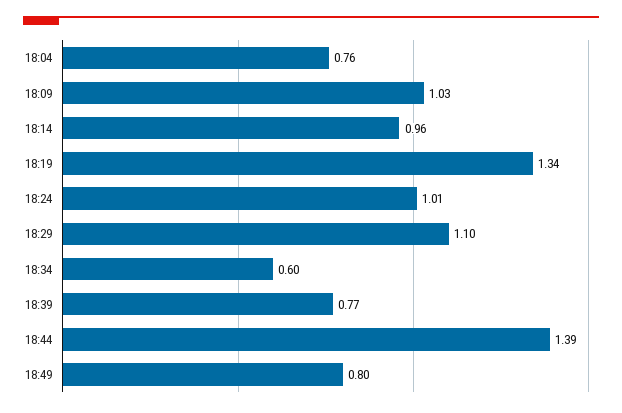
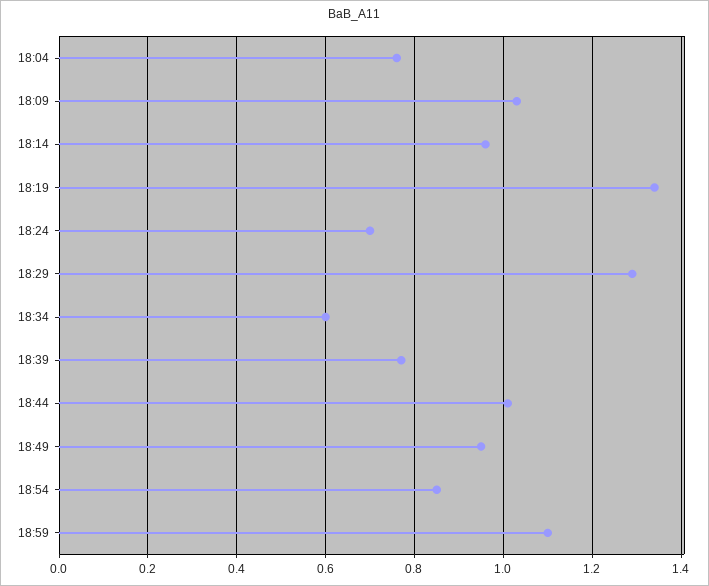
18:24: 1.01 -> 0.7
18:29: 1.1 -> 1.3
18:44: 1.39 -> 1
18:49: 0.8 -> 0.95
18:54: none -> 0.85
18:59: none -> 1.1

